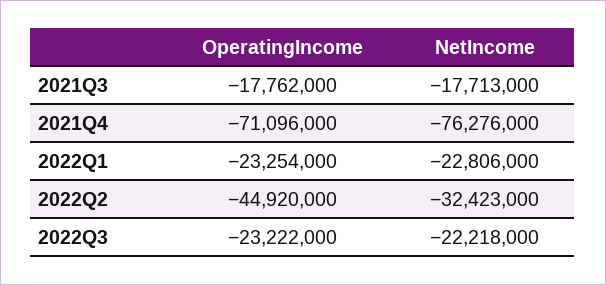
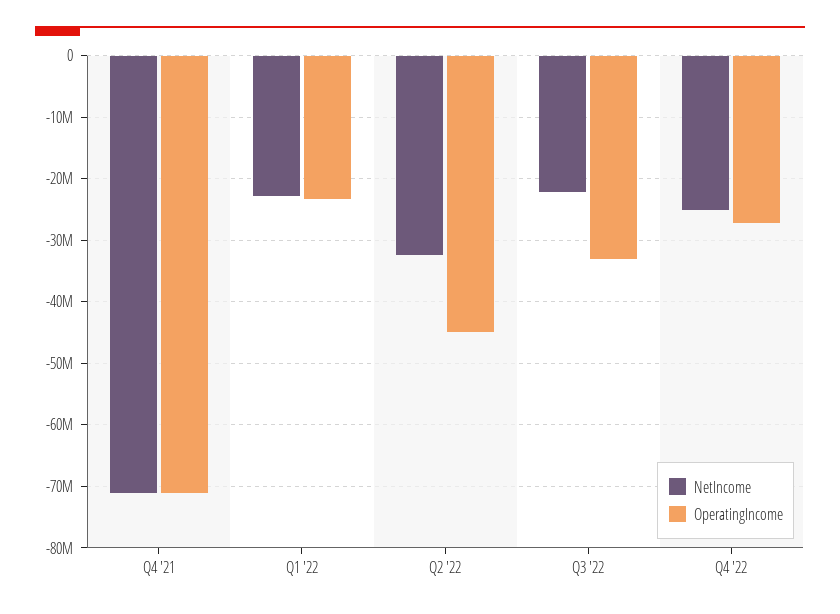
OperatingIncome, 2021Q3: -17762000 -> none
NetIncome, 2021Q3: -17713000 -> none
NetIncome, 2021Q4: -76276000 -> -71000000
OperatingIncome, 2022Q3: -23222000 -> -33000000
NetIncome, Q4 '22: none -> -25000000
OperatingIncome, Q4 '22: none -> -27000000

